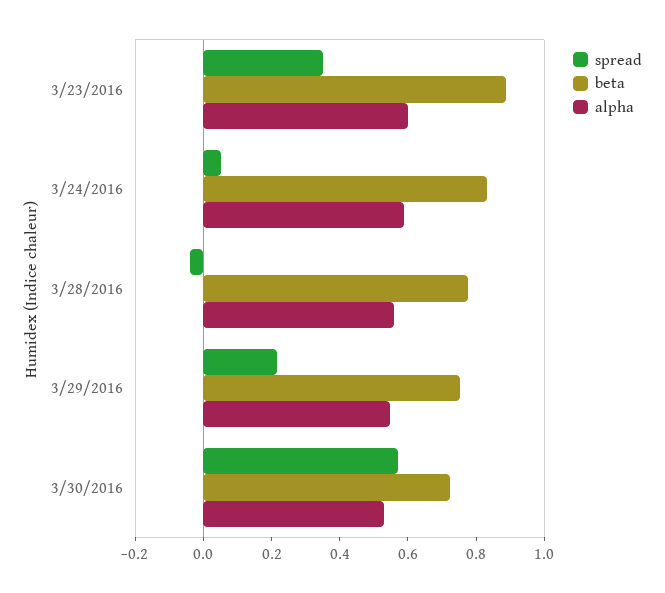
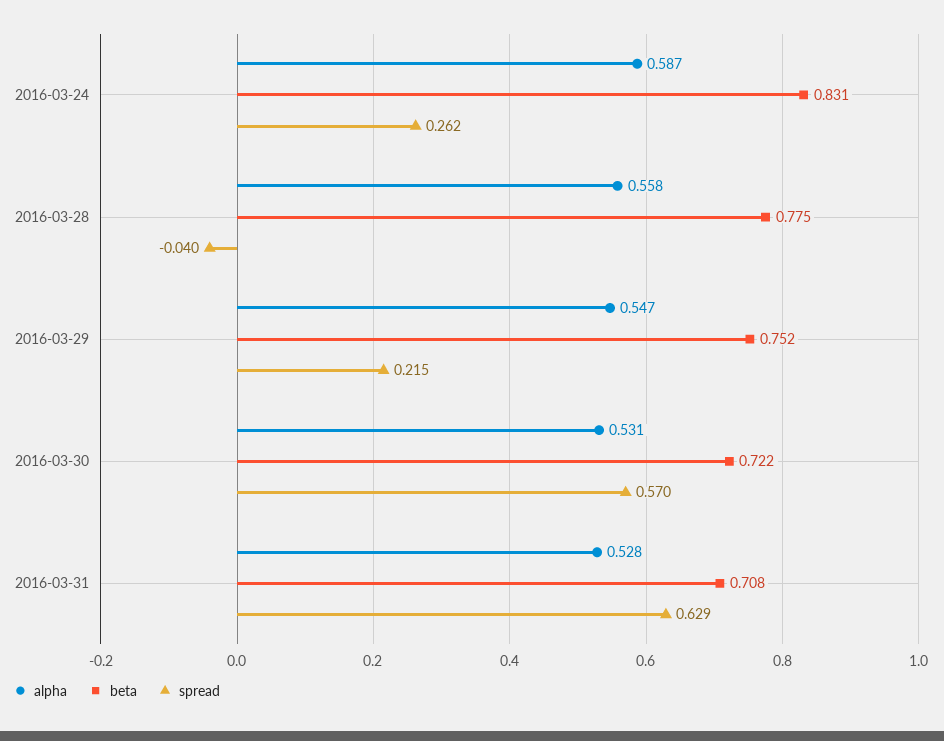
spread, 3/23/2016: 0.35 -> none
beta, 3/23/2016: 0.9 -> none
alpha, 3/23/2016: 0.6 -> none
spread, 3/24/2016: 0.05 -> 0.262
alpha, 2016-03-31: none -> 0.528
beta, 2016-03-31: none -> 0.708
spread, 2016-03-31: none -> 0.629

